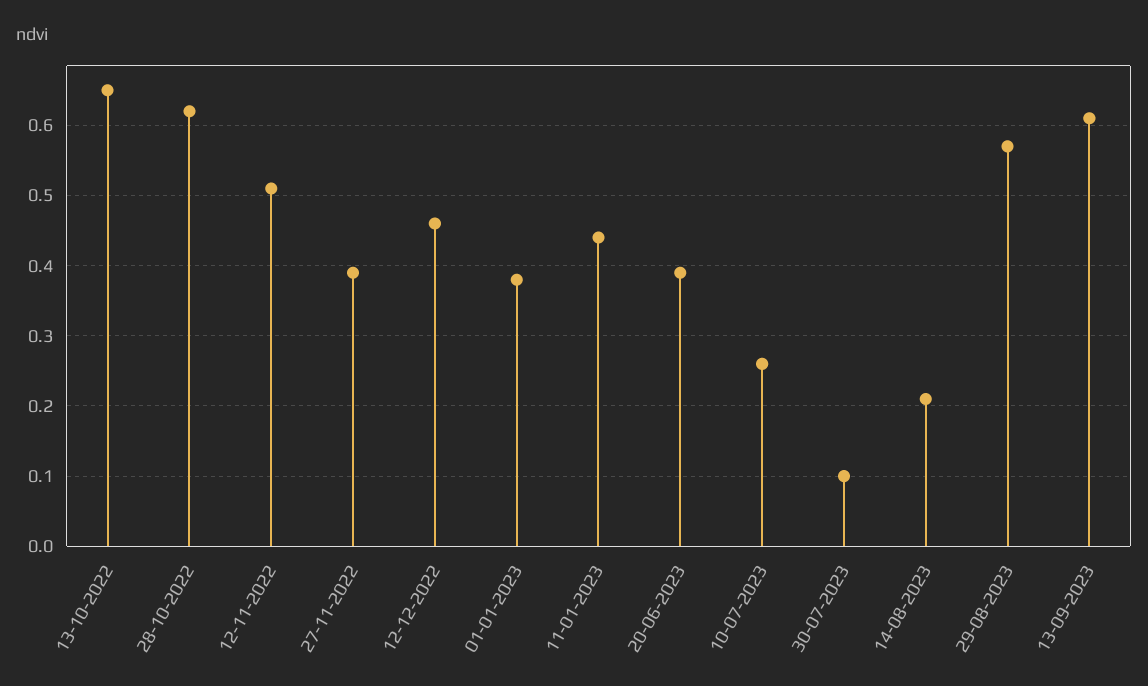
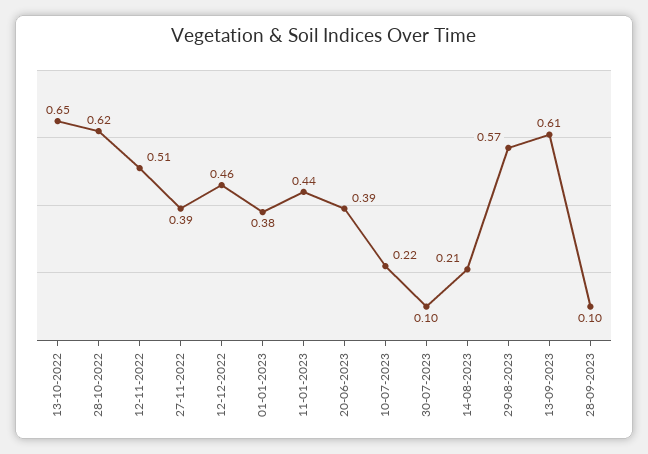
10-07-2023: 0.26 -> 0.22
28-09-2023: none -> 0.1

